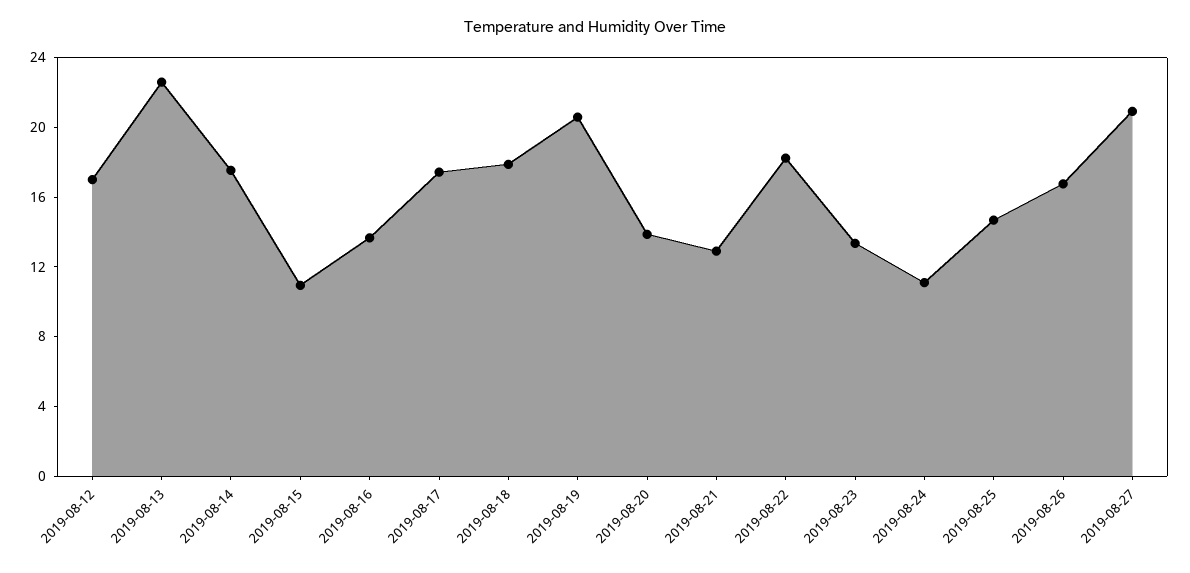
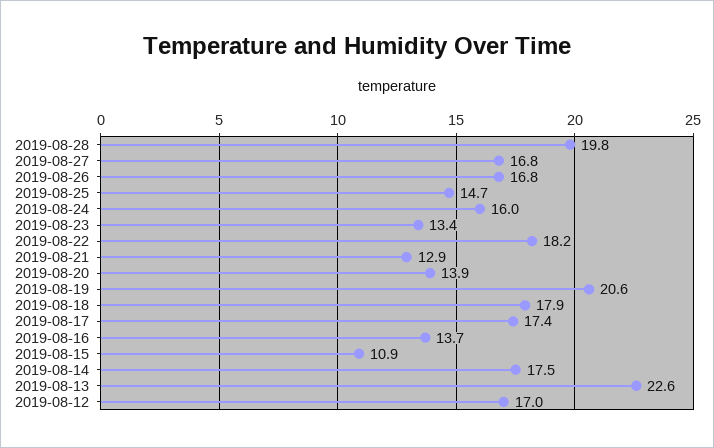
2019-08-24: 11 -> 16
2019-08-27: 21 -> 16.8
2019-08-28: none -> 19.8

